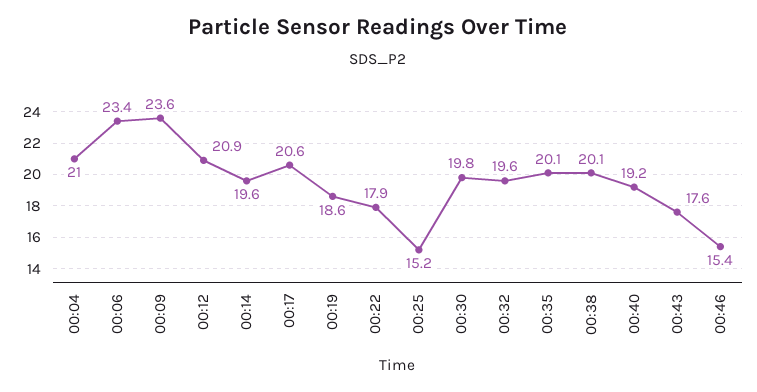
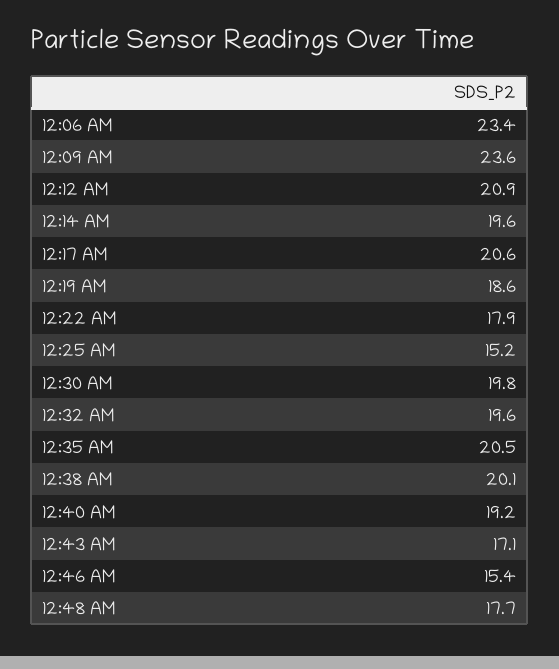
00:04: 21 -> none
00:35: 20.1 -> 20.5
00:43: 17.6 -> 17.1
12:48 AM: none -> 17.7

